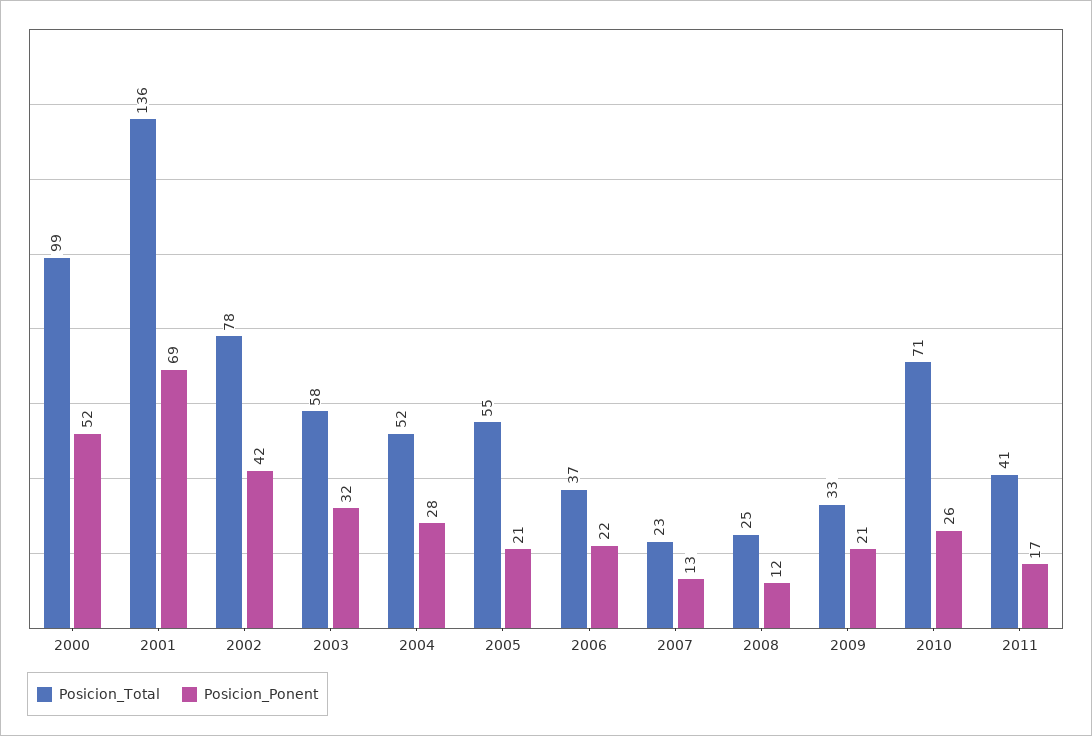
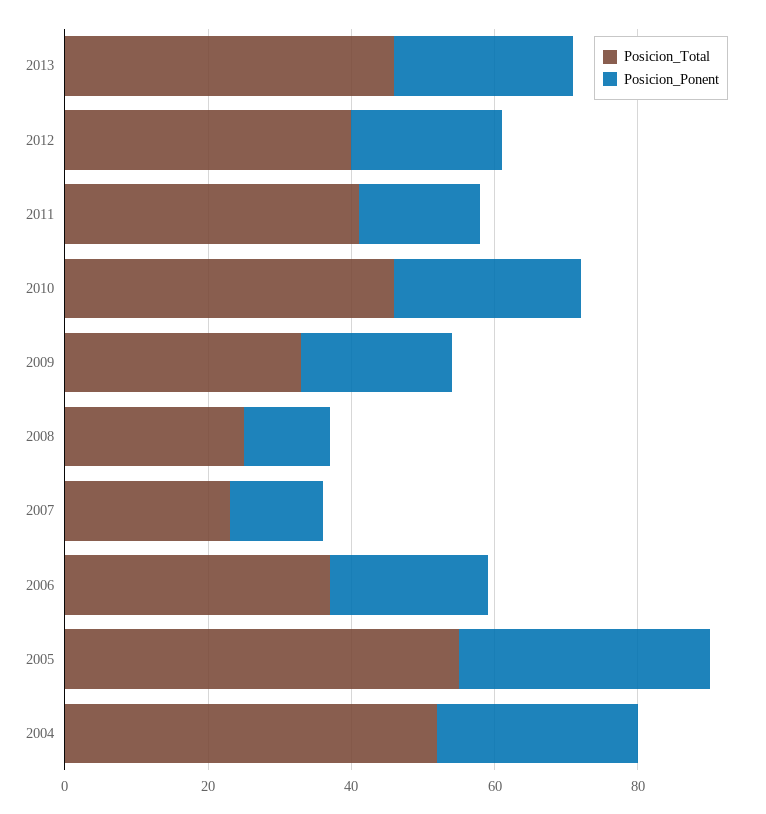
Posicion_Total, 2000: 99 -> none
Posicion_Ponent, 2000: 52 -> none
Posicion_Total, 2001: 136 -> none
Posicion_Ponent, 2001: 69 -> none
Posicion_Total, 2002: 78 -> none
Posicion_Ponent, 2002: 42 -> none
Posicion_Total, 2003: 58 -> none
Posicion_Ponent, 2003: 32 -> none
Posicion_Ponent, 2005: 21 -> 35
Posicion_Total, 2010: 71 -> 45
Posicion_Total, 2013: none -> 45
Posicion_Ponent, 2013: none -> 25
Posicion_Total, 2012: none -> 40
Posicion_Ponent, 2012: none -> 20

